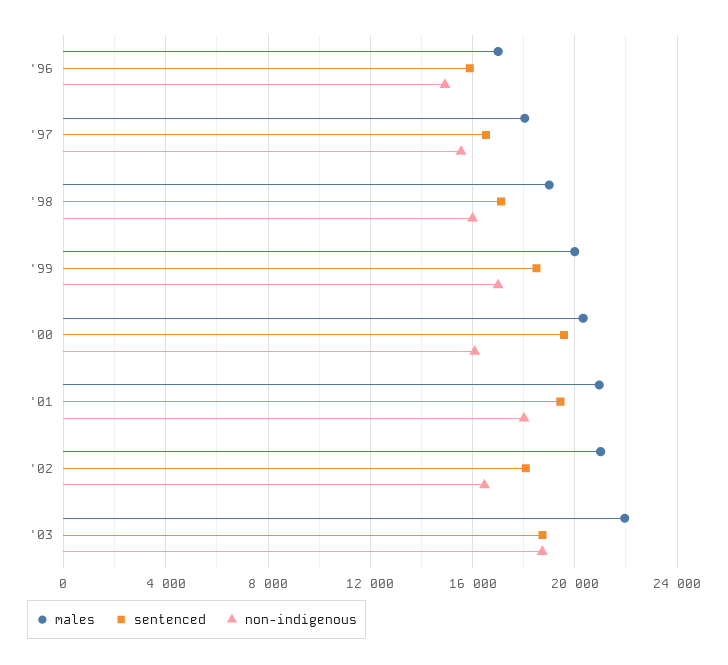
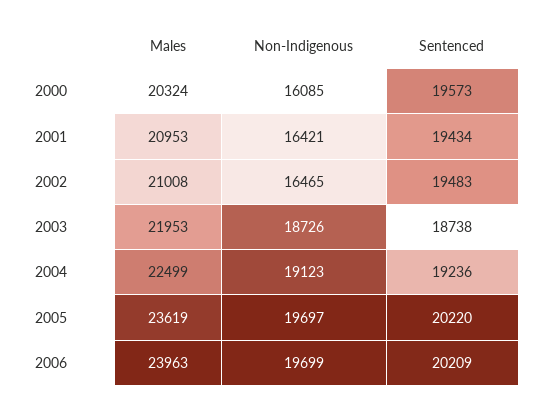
males, '96: 17000 -> none
sentenced, '96: 16000 -> none
non-indigenous, '96: 15000 -> none
males, '97: 18000 -> none
sentenced, '97: 16500 -> none
non-indigenous, '97: 15500 -> none
males, '98: 19000 -> none
sentenced, '98: 17000 -> none
non-indigenous, '98: 16000 -> none
males, '99: 20000 -> none
sentenced, '99: 18500 -> none
non-indigenous, '99: 17000 -> none
non-indigenous, '01: 18000 -> 16421
sentenced, '02: 18000 -> 19483
males, 2004: none -> 22499
non-indigenous, 2004: none -> 19123
sentenced, 2004: none -> 19236
males, 2005: none -> 23619
non-indigenous, 2005: none -> 19697
sentenced, 2005: none -> 20220
males, 2006: none -> 23963
non-indigenous, 2006: none -> 19699
sentenced, 2006: none -> 20209

